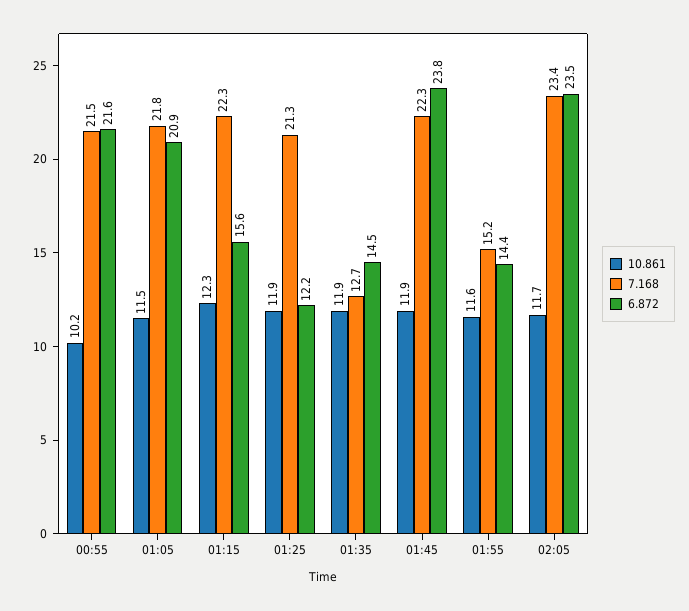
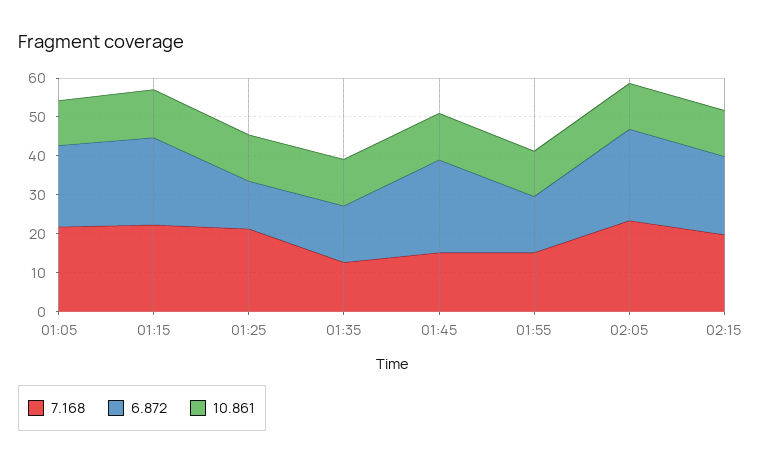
10.861, 00:55: 10.2 -> none
7.168, 00:55: 21.5 -> none
6.872, 00:55: 21.6 -> none
6.872, 01:15: 15.6 -> 22.5
7.168, 01:45: 22.3 -> 15
7.168, 02:15: none -> 20
6.872, 02:15: none -> 20
10.861, 02:15: none -> 12.5

